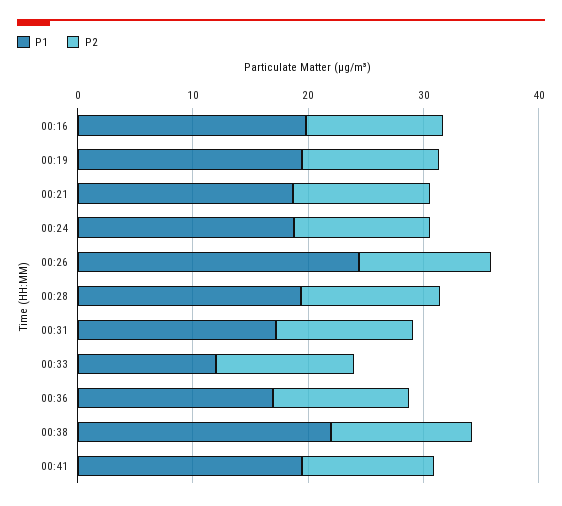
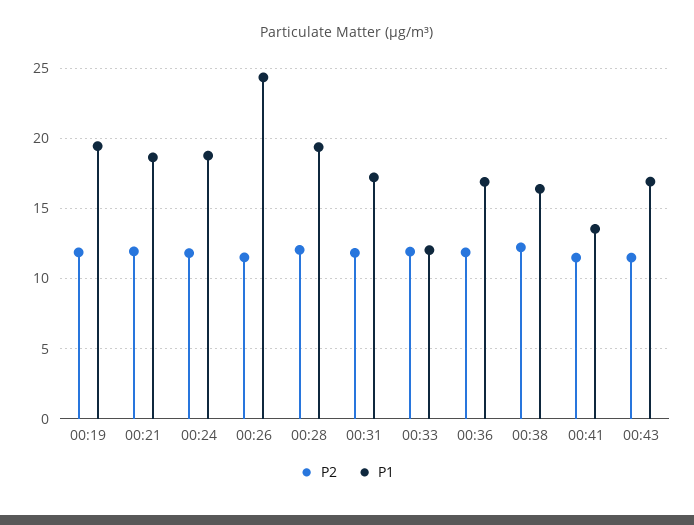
P1, 00:16: 20 -> none
P2, 00:16: 12 -> none
P1, 00:38: 22 -> 16.5
P1, 00:41: 20 -> 13.5
P2, 00:43: none -> 11.5
P1, 00:43: none -> 17

